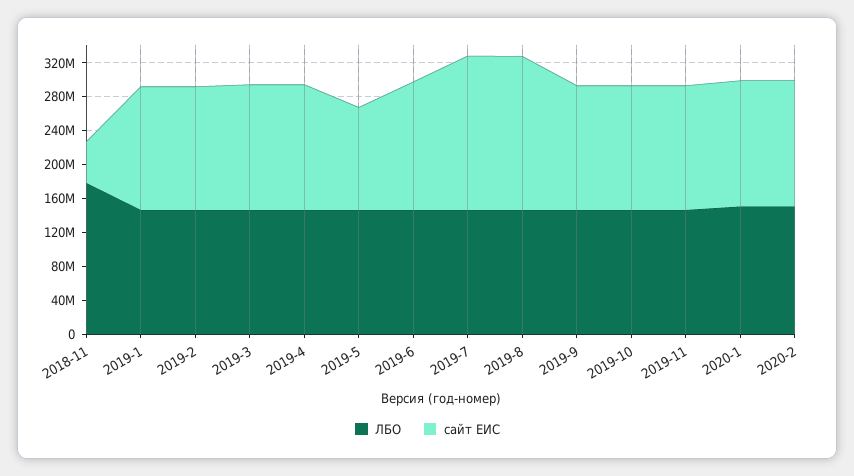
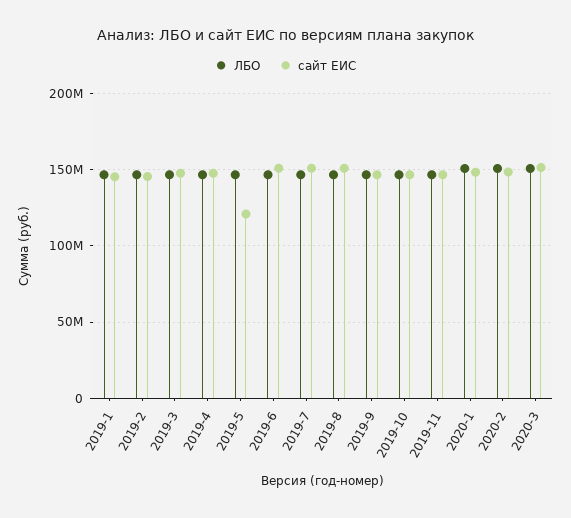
ЛБО, 2018-11: 180000000 -> none
сайт ЕИС, 2018-11: 50000000 -> none
сайт ЕИС, 2019-7: 180000000 -> 150000000
сайт ЕИС, 2019-8: 180000000 -> 150000000
ЛБО, 2020-3: none -> 150000000
сайт ЕИС, 2020-3: none -> 150000000

